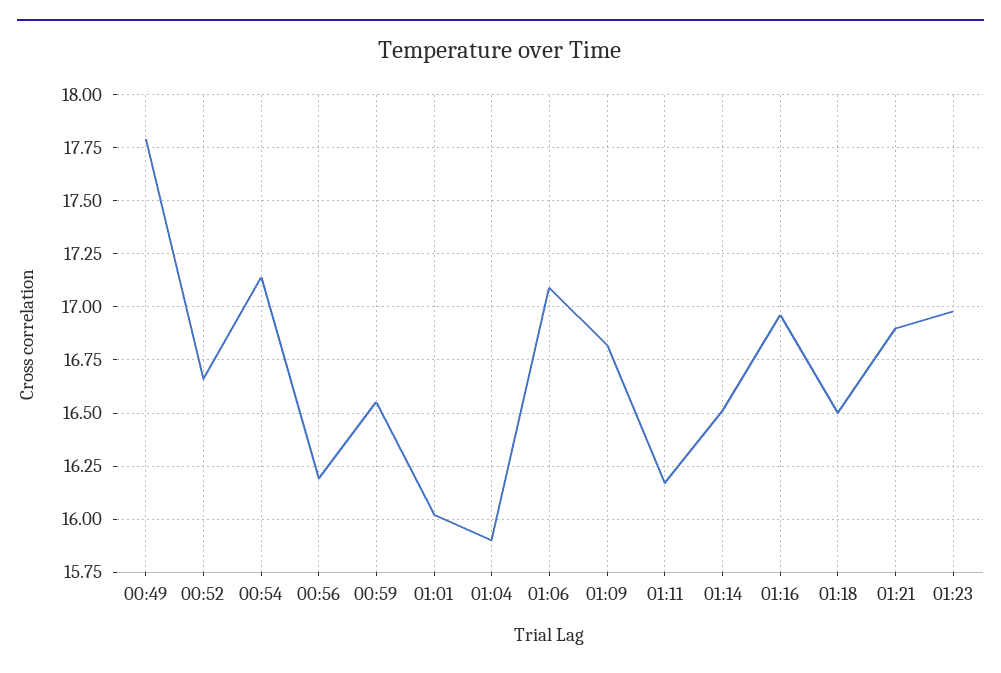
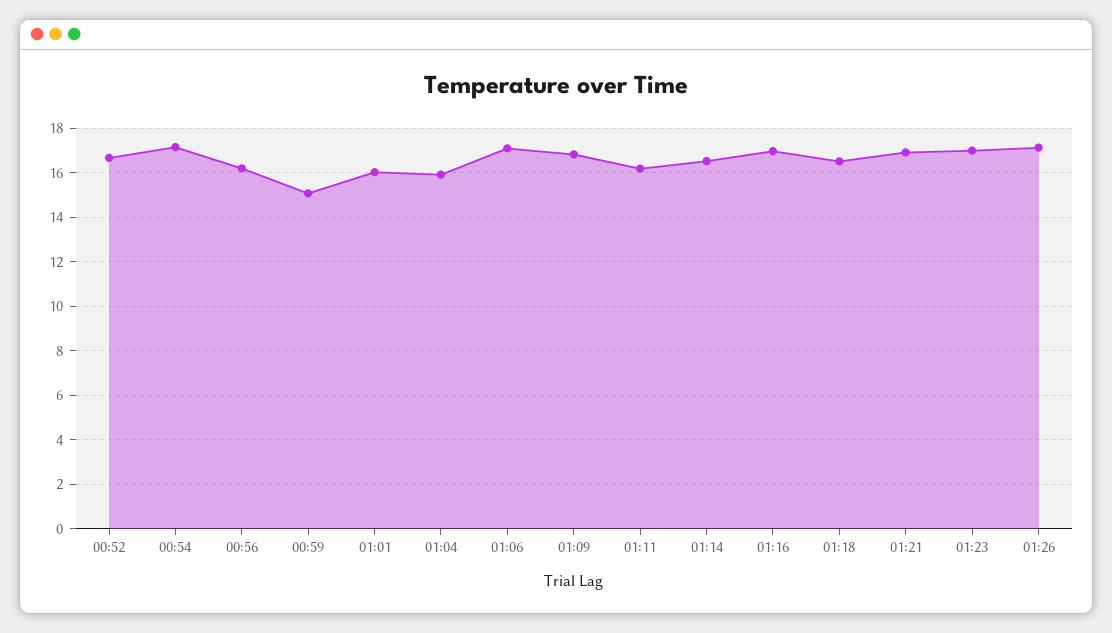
00:49: 17.8 -> none
00:59: 16.55 -> 15
01:26: none -> 17

